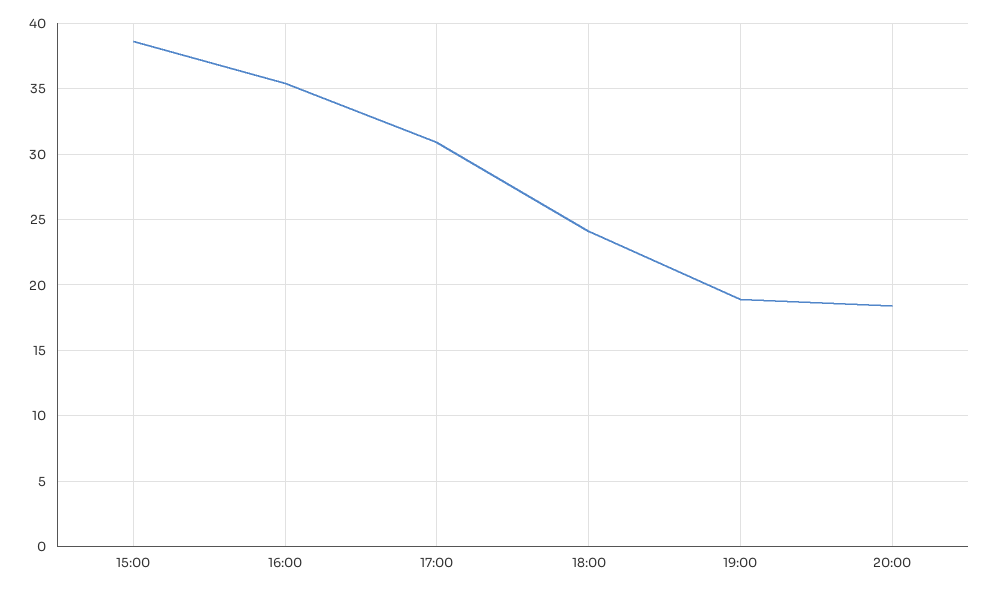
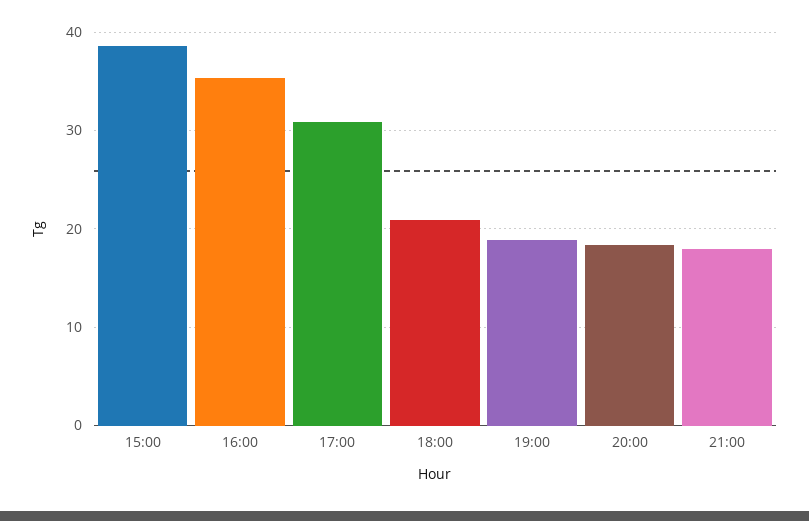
18:00: 24 -> 21
21:00: none -> 18

